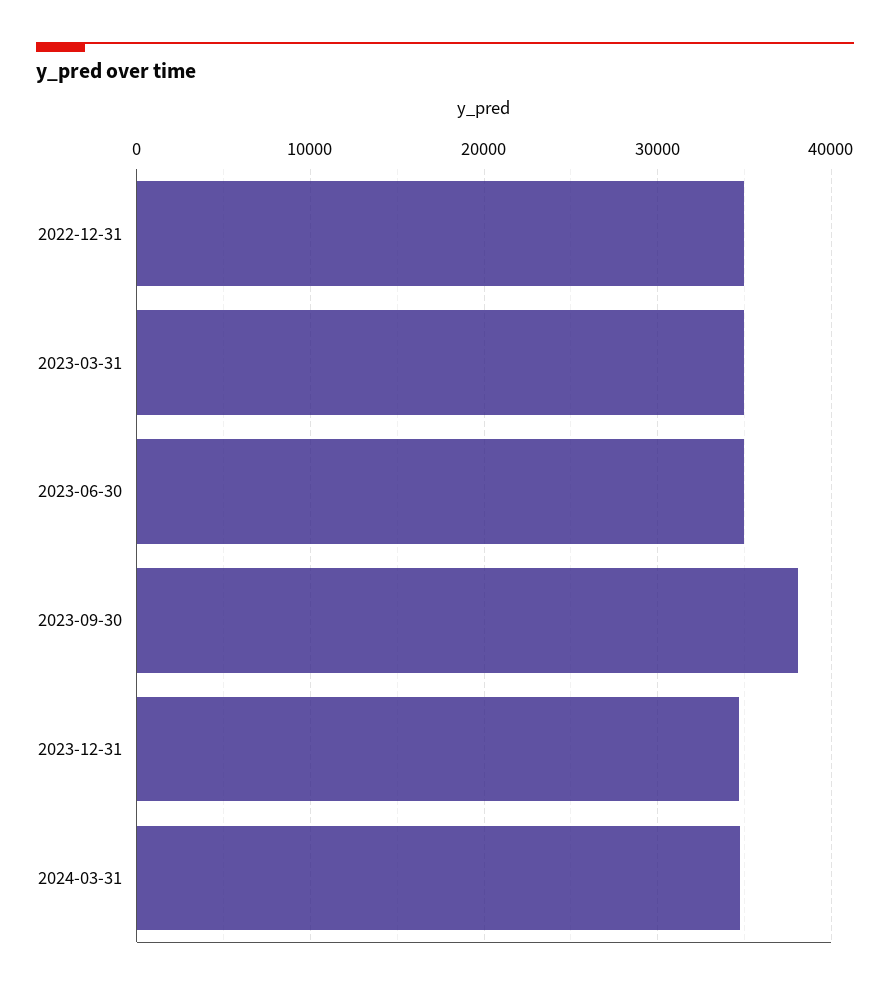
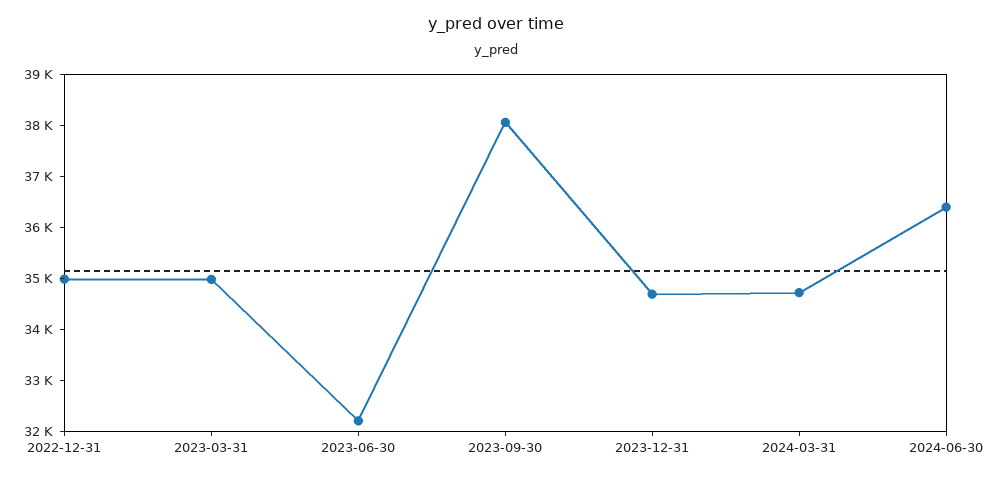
2023-06-30: 35000 -> 32200
2024-06-30: none -> 36400

